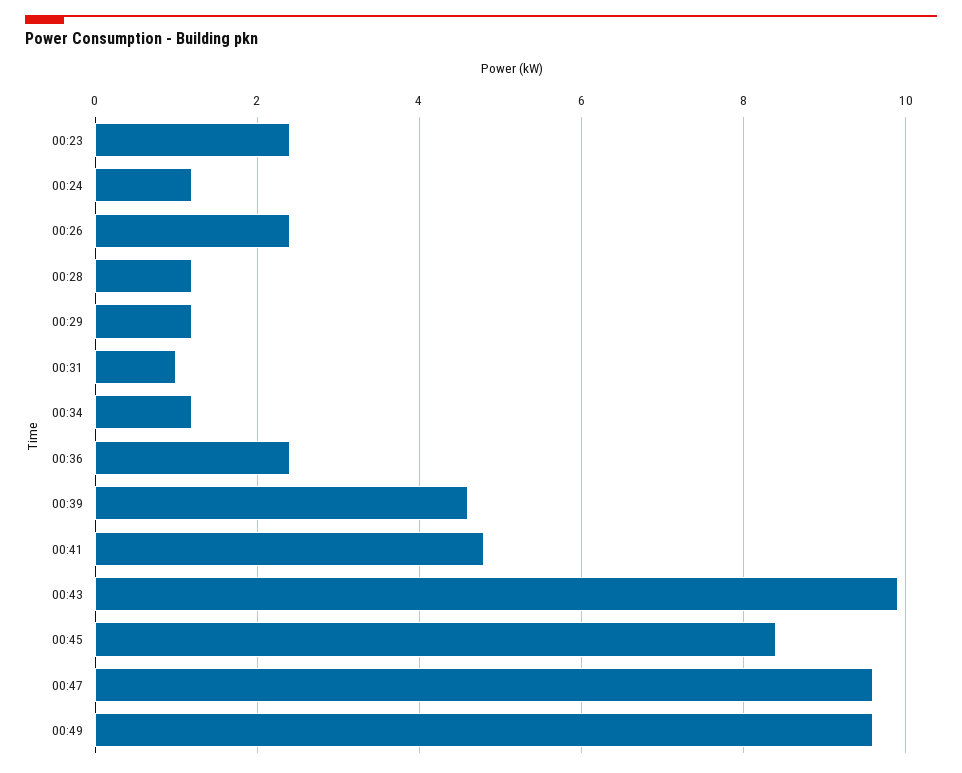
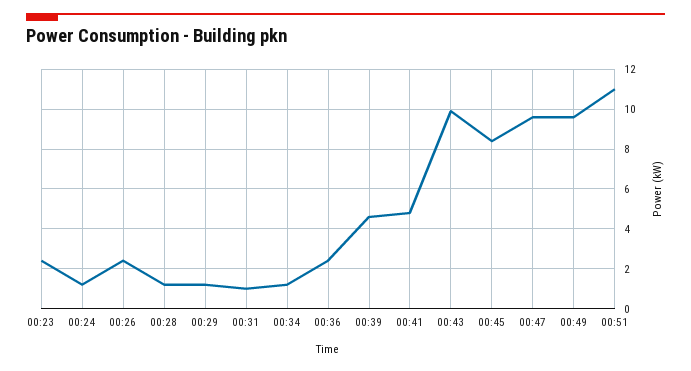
00:51: none -> 11

